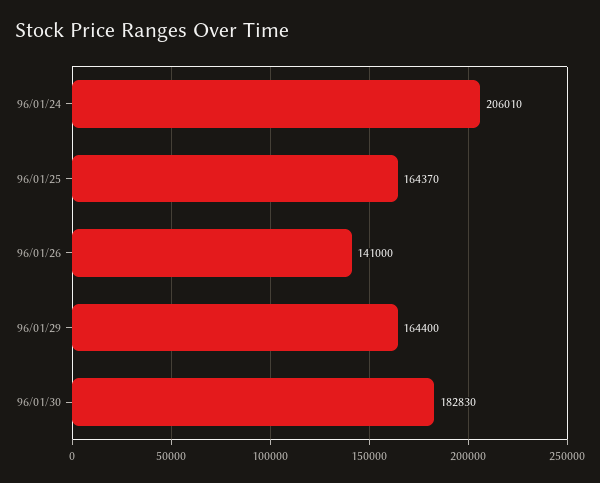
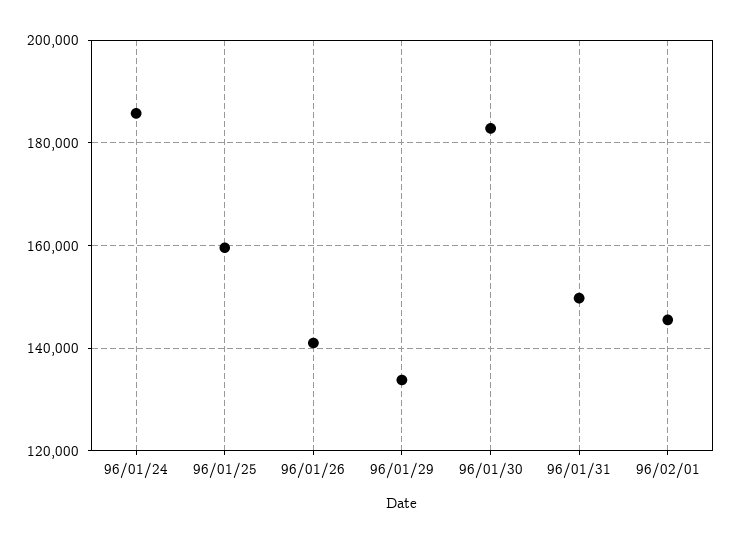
96/01/24: 206010 -> 186000
96/01/25: 164370 -> 160000
96/01/29: 164400 -> 134000
96/01/31: none -> 150000
96/02/01: none -> 146000

